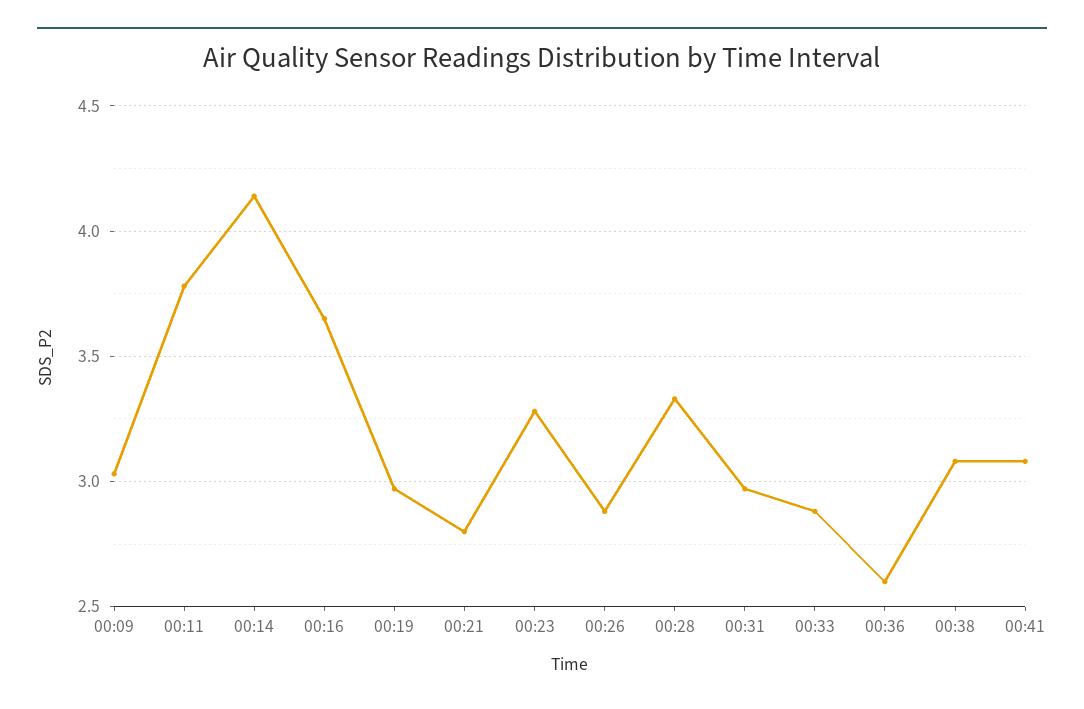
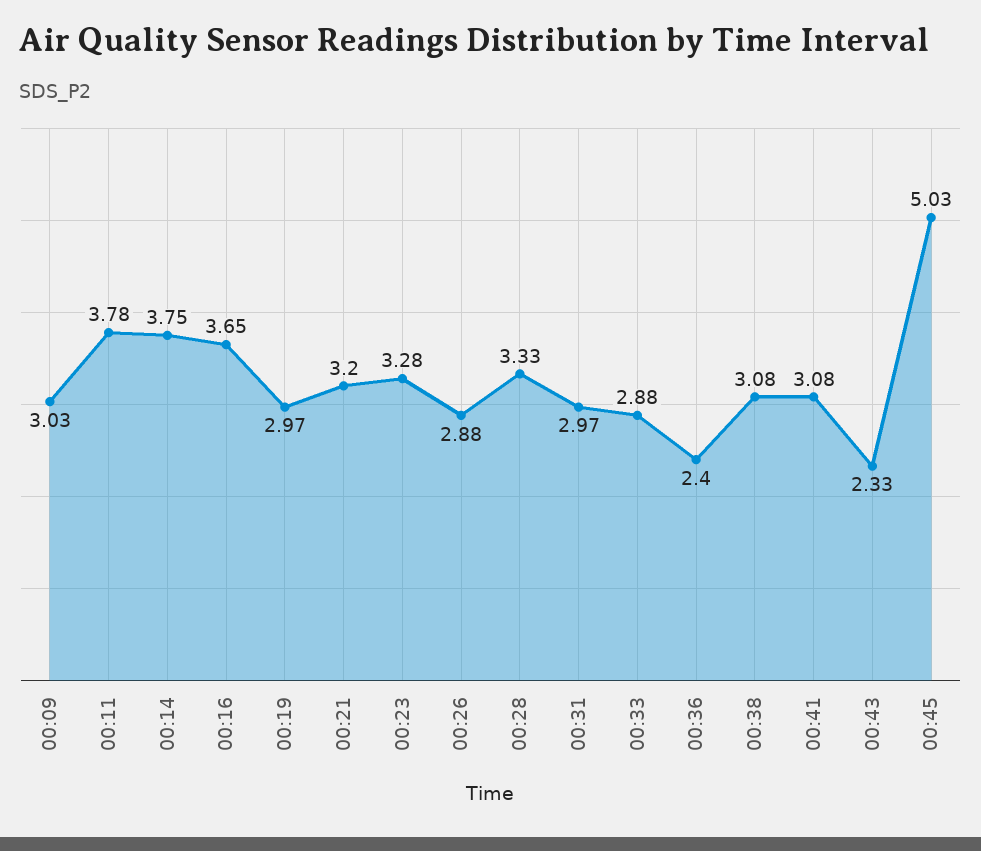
00:14: 4.15 -> 3.75
00:21: 2.8 -> 3.2
00:36: 2.6 -> 2.4
00:43: none -> 2.33
00:45: none -> 5.03

